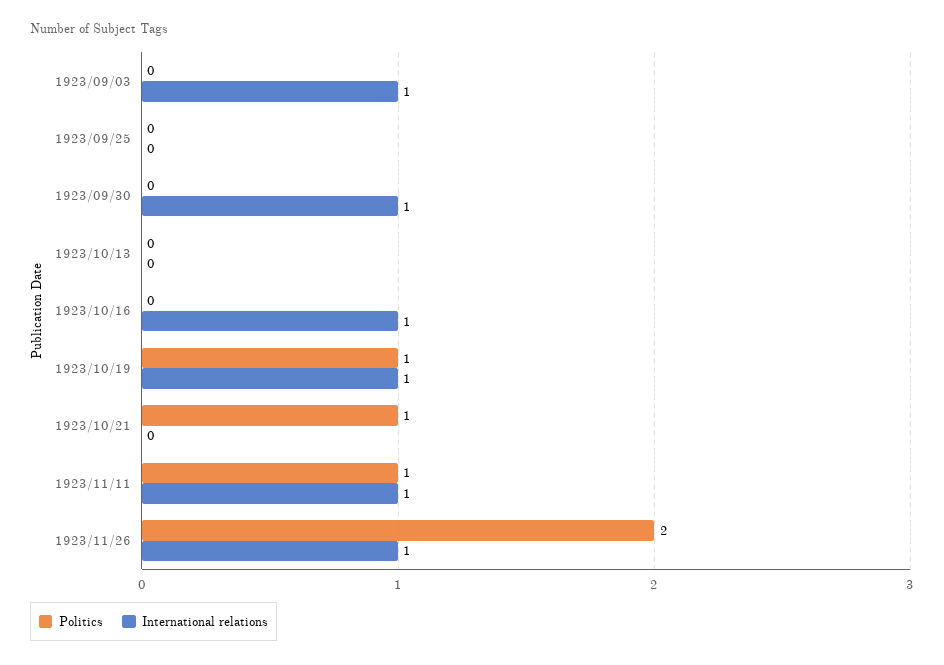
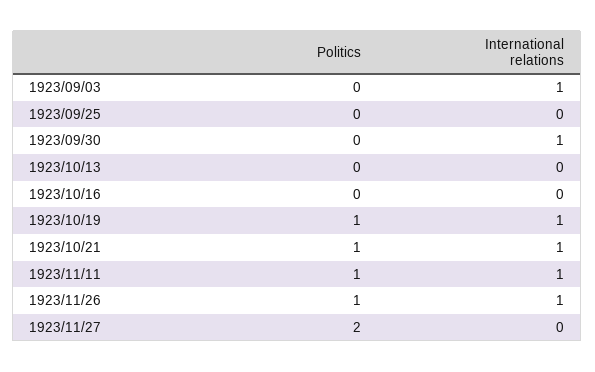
International relations, 1923/10/16: 1 -> 0
International relations, 1923/10/21: 0 -> 1
Politics, 1923/11/26: 2 -> 1
Politics, 1923/11/27: none -> 2
International relations, 1923/11/27: none -> 0

